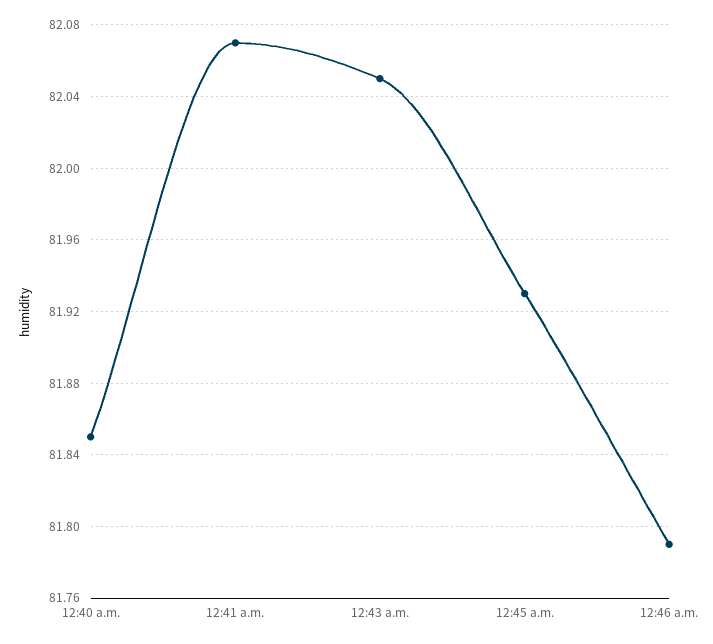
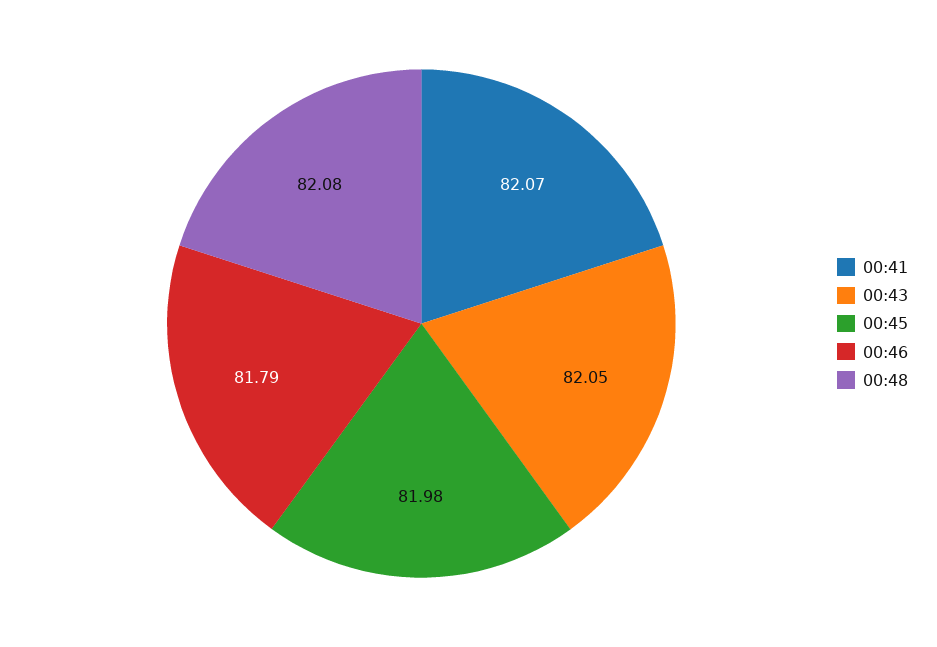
12:40 a.m.: 81.85 -> none
12:45 a.m.: 81.93 -> 81.98
00:48: none -> 82.08

